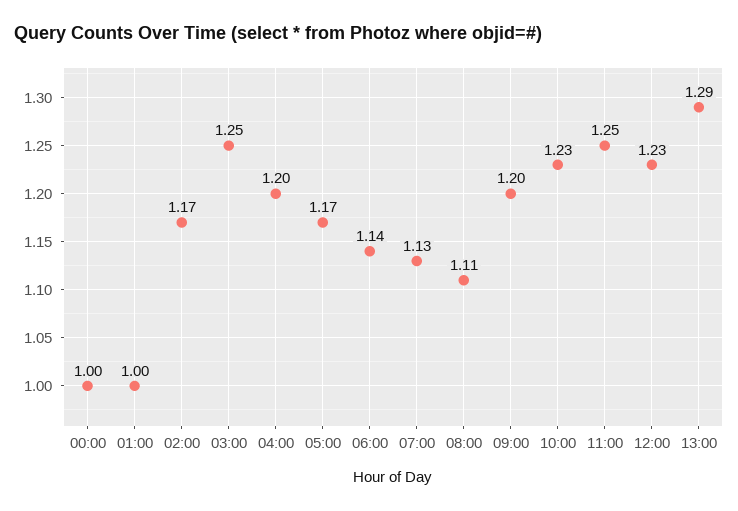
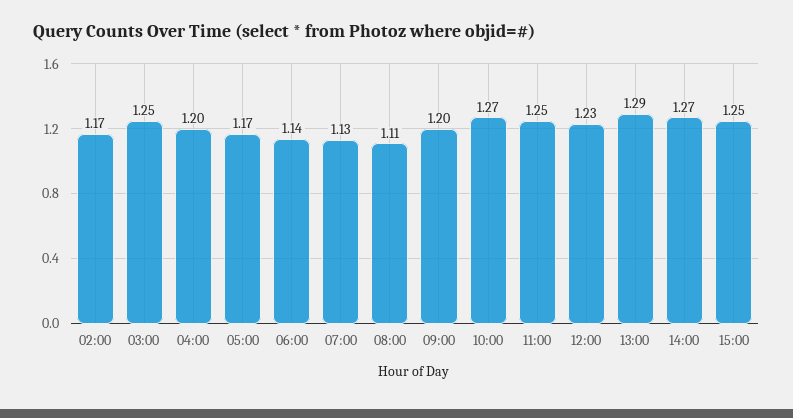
00:00: 1 -> none
01:00: 1 -> none
10:00: 1.23 -> 1.27
14:00: none -> 1.27
15:00: none -> 1.25

